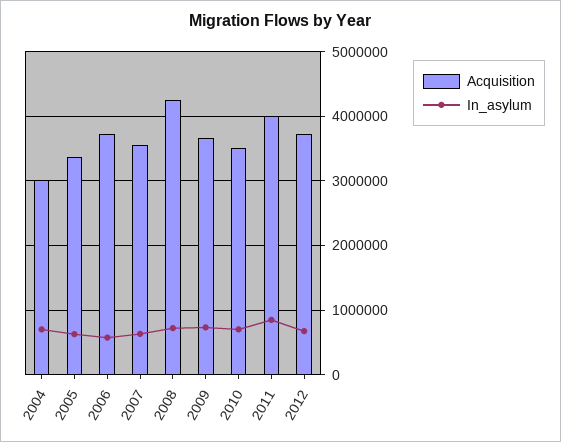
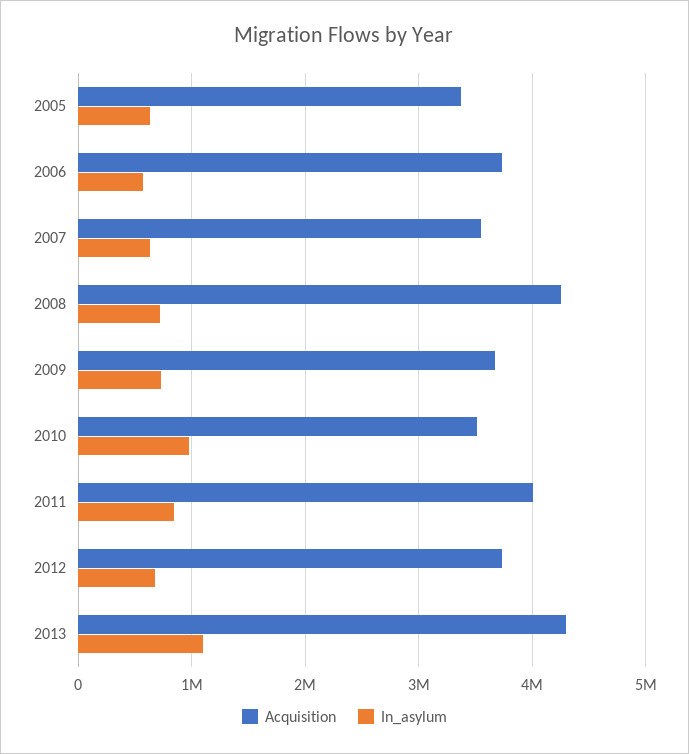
Acquisition, 2004: 3000000 -> none
In_asylum, 2004: 700000 -> none
In_asylum, 2010: 700000 -> 1000000
Acquisition, 2013: none -> 4300000
In_asylum, 2013: none -> 1100000

